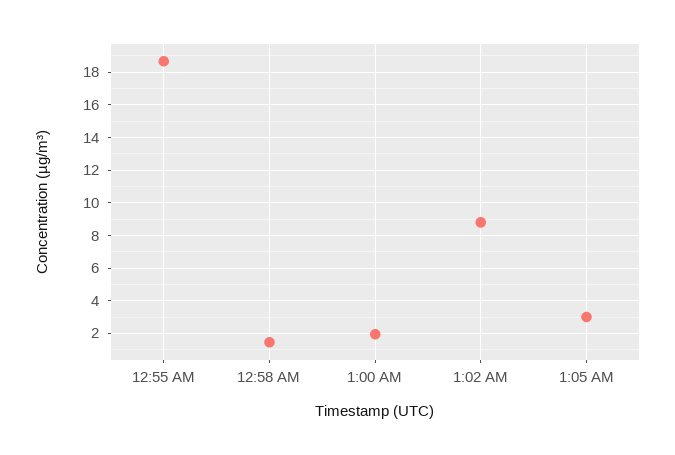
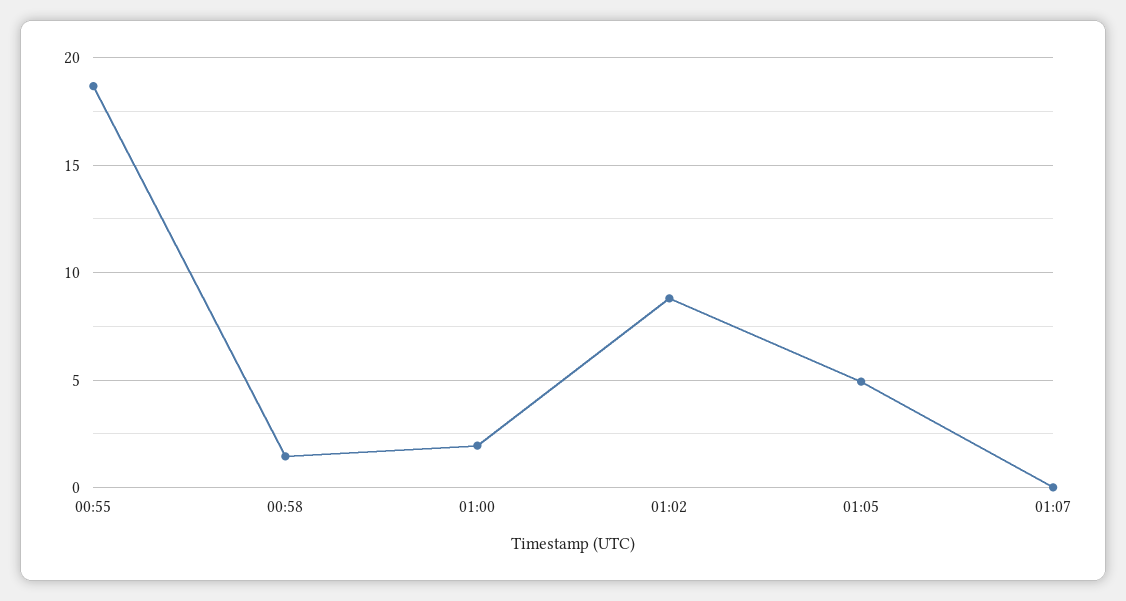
1:05 AM: 3 -> 5
01:07: none -> 0

